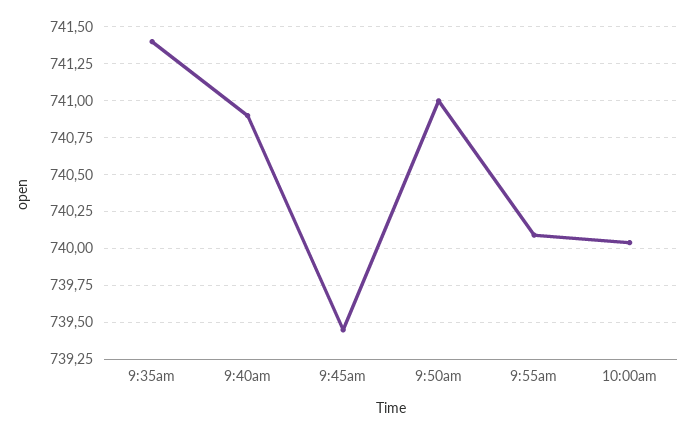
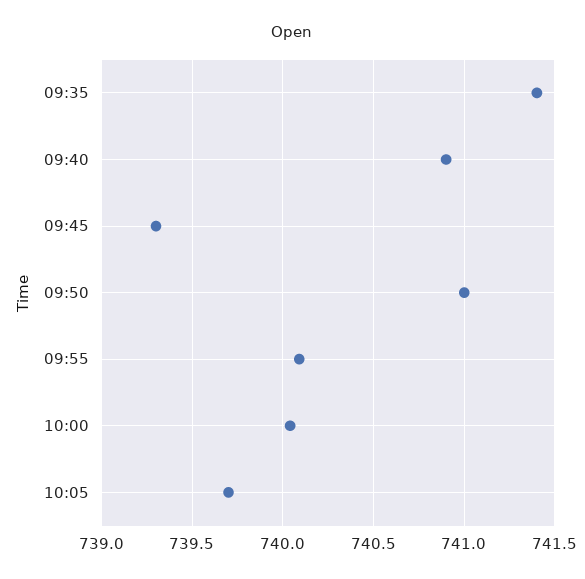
9:45am: 739.45 -> 739.3
10:05: none -> 739.7

